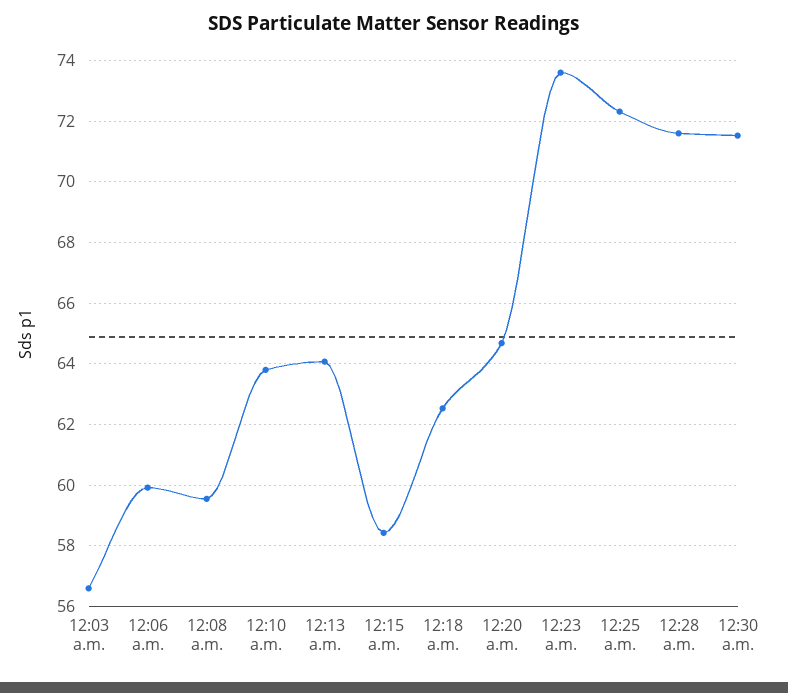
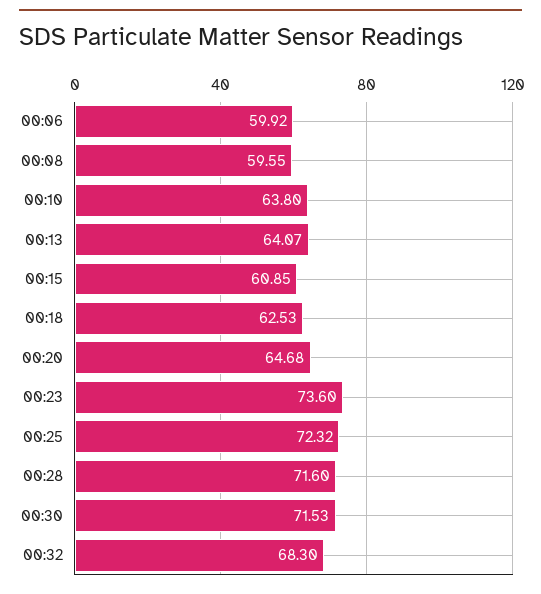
12:03 a.m.: 56.6 -> none
12:15 a.m.: 58.4 -> 60.85
00:32: none -> 68.3

